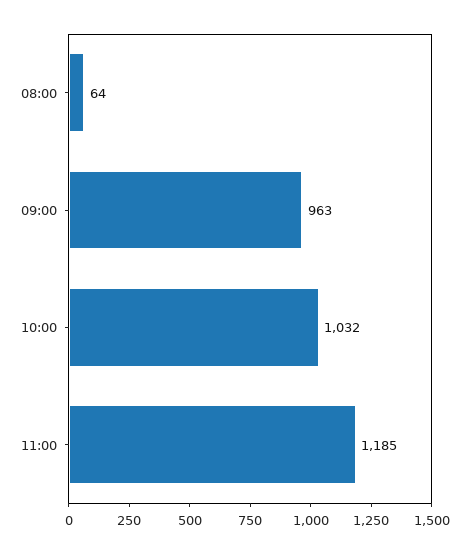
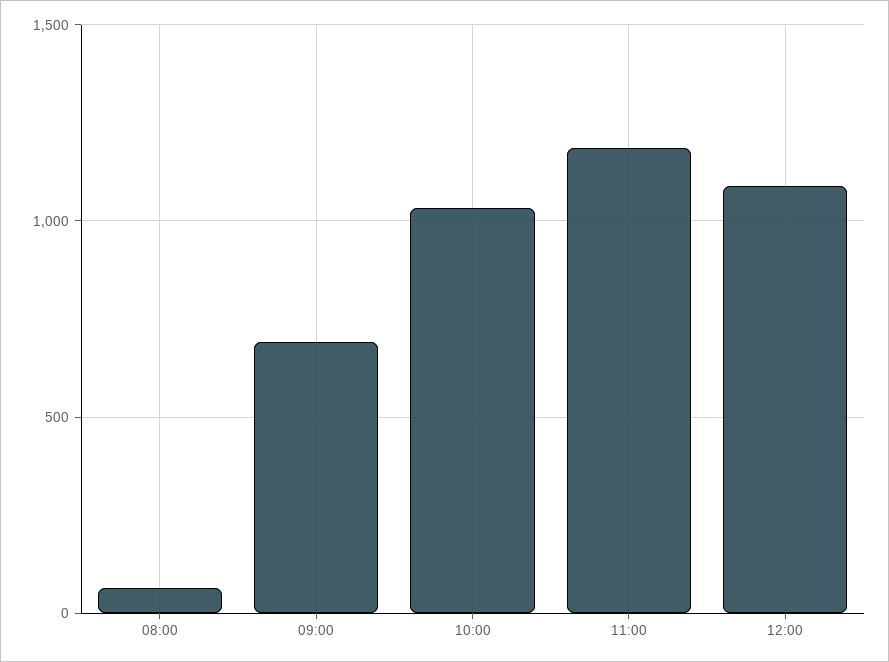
09:00: 963 -> 700
12:00: none -> 1100

